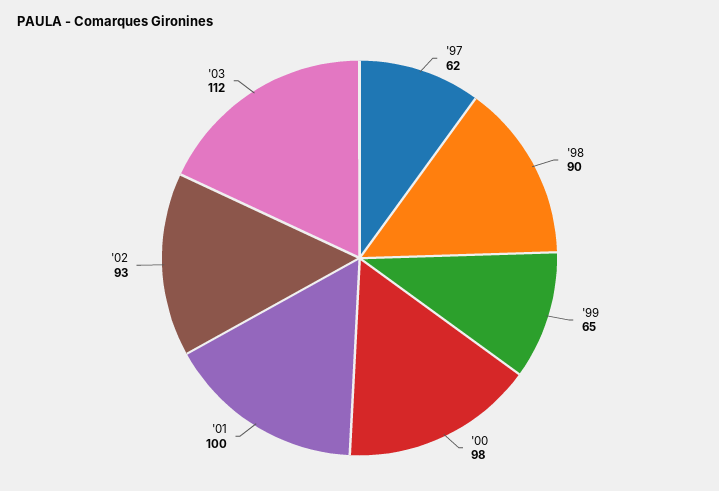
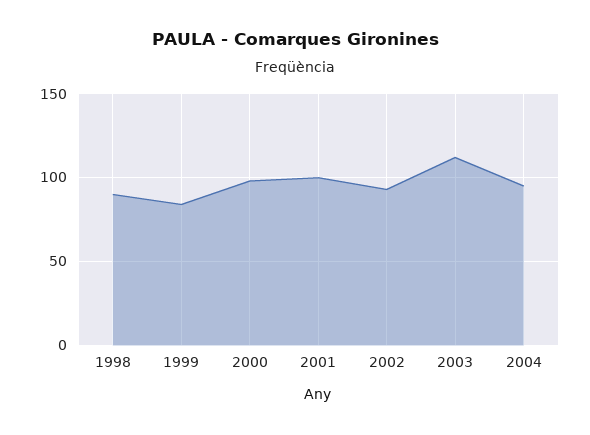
'97: 62 -> none
'99: 65 -> 85
2004: none -> 95

